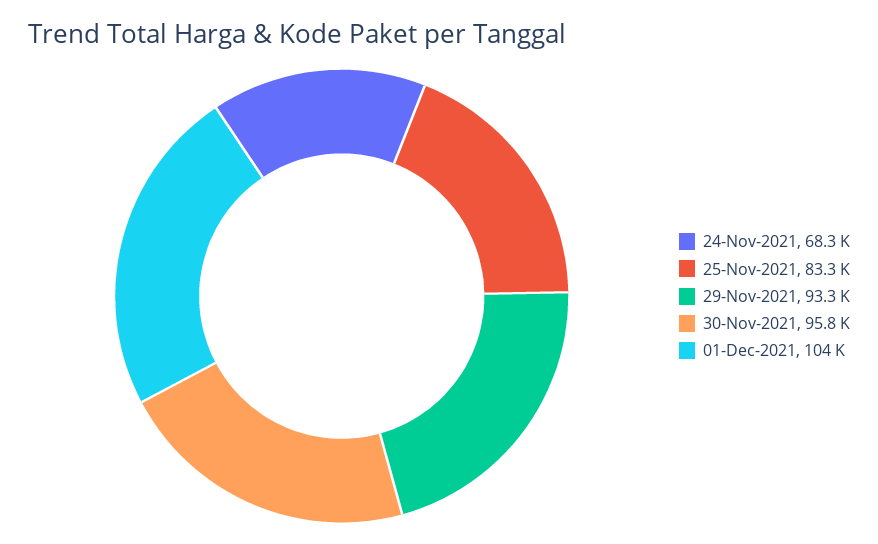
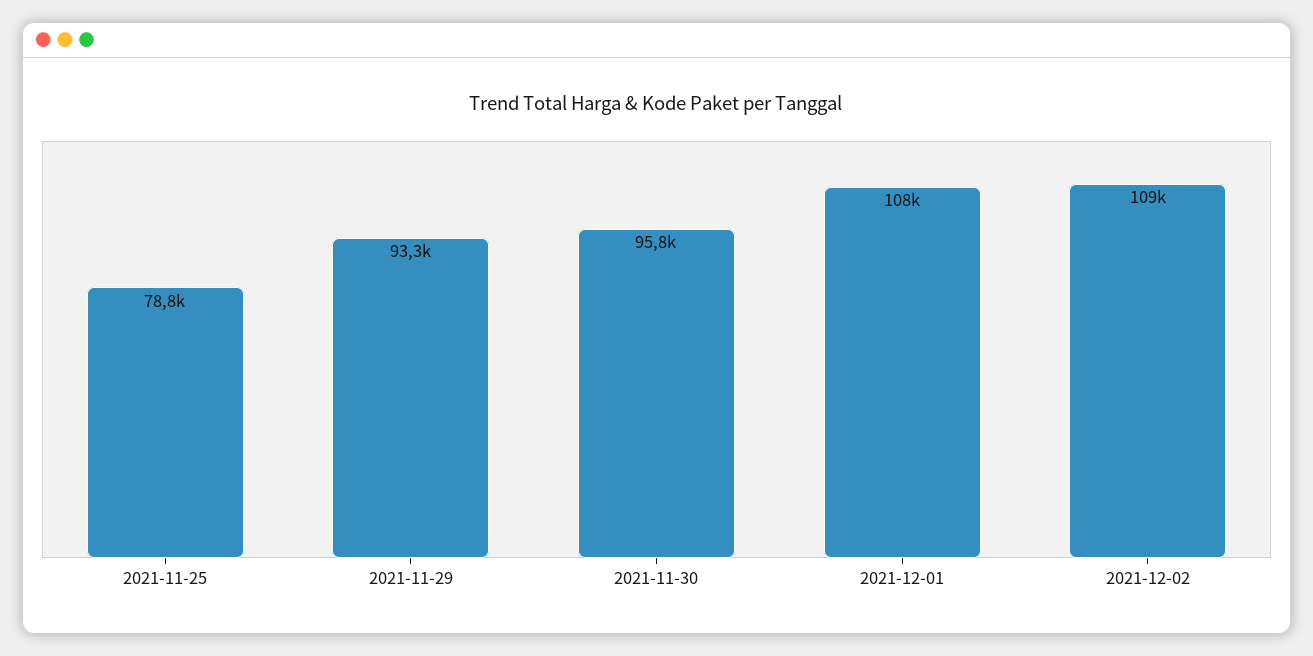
24-Nov-2021: 68300 -> none
25-Nov-2021: 83300 -> 78800
01-Dec-2021: 104000 -> 108000
2021-12-02: none -> 109000

